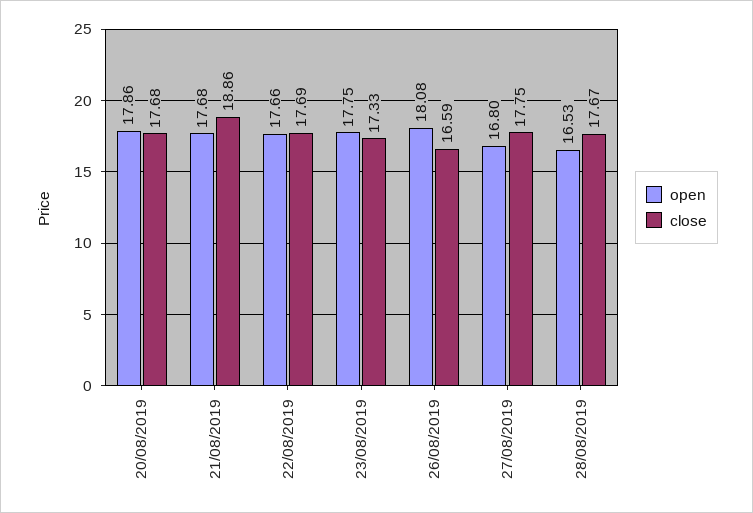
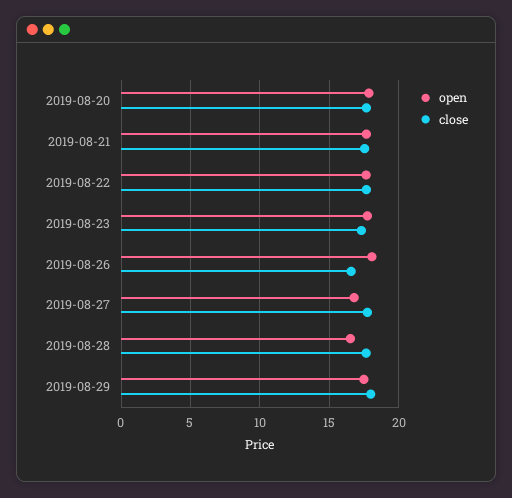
close, 21/08/2019: 18.86 -> 17.5
open, 2019-08-29: none -> 17.5
close, 2019-08-29: none -> 18

